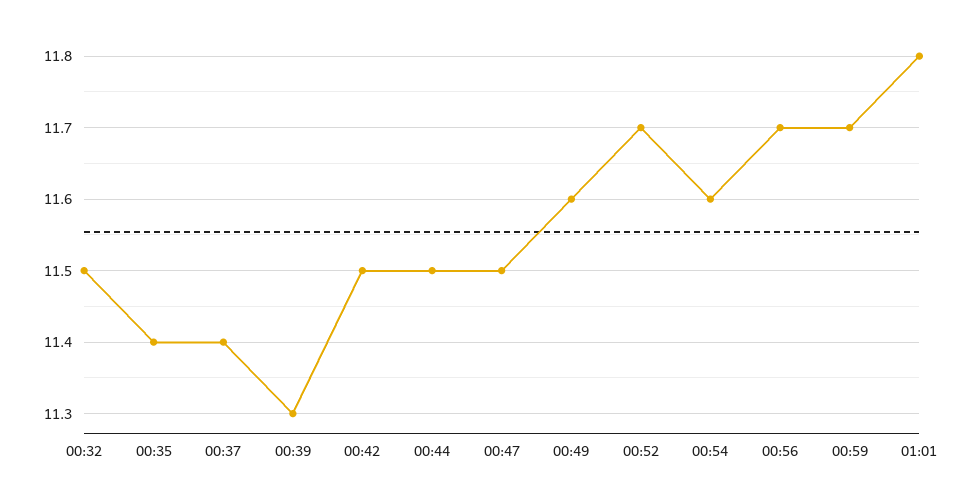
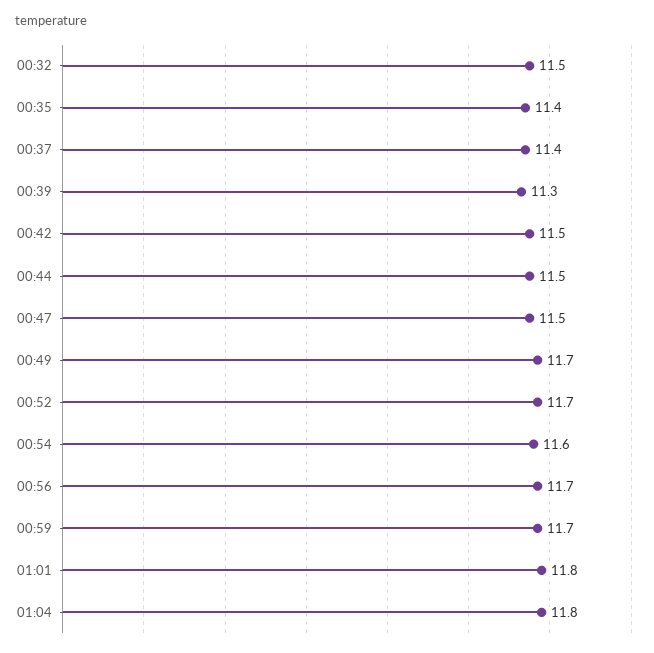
00:49: 11.6 -> 11.7
01:04: none -> 11.8

